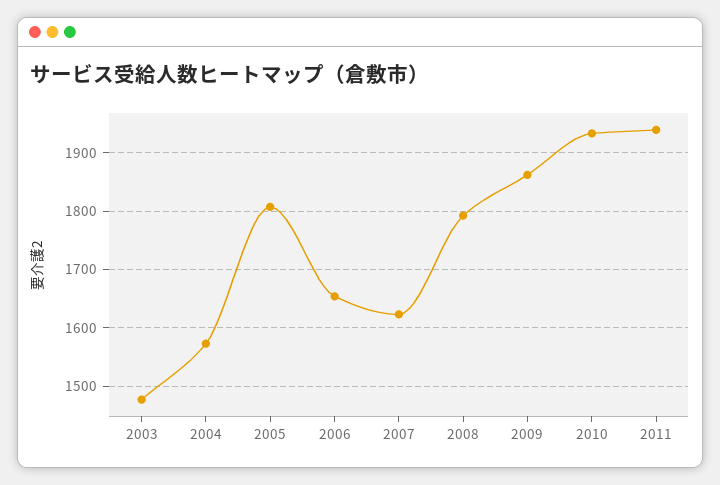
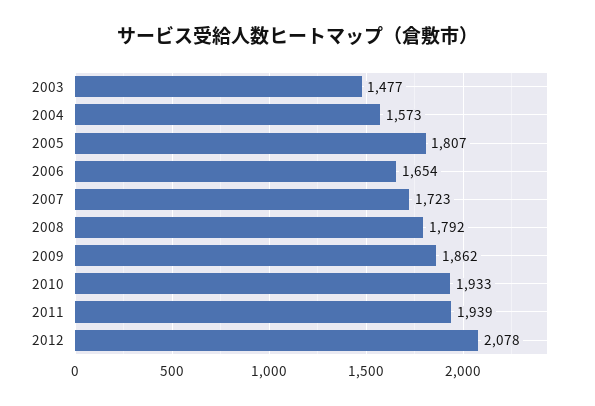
2007: 1620 -> 1723
2012: none -> 2078

